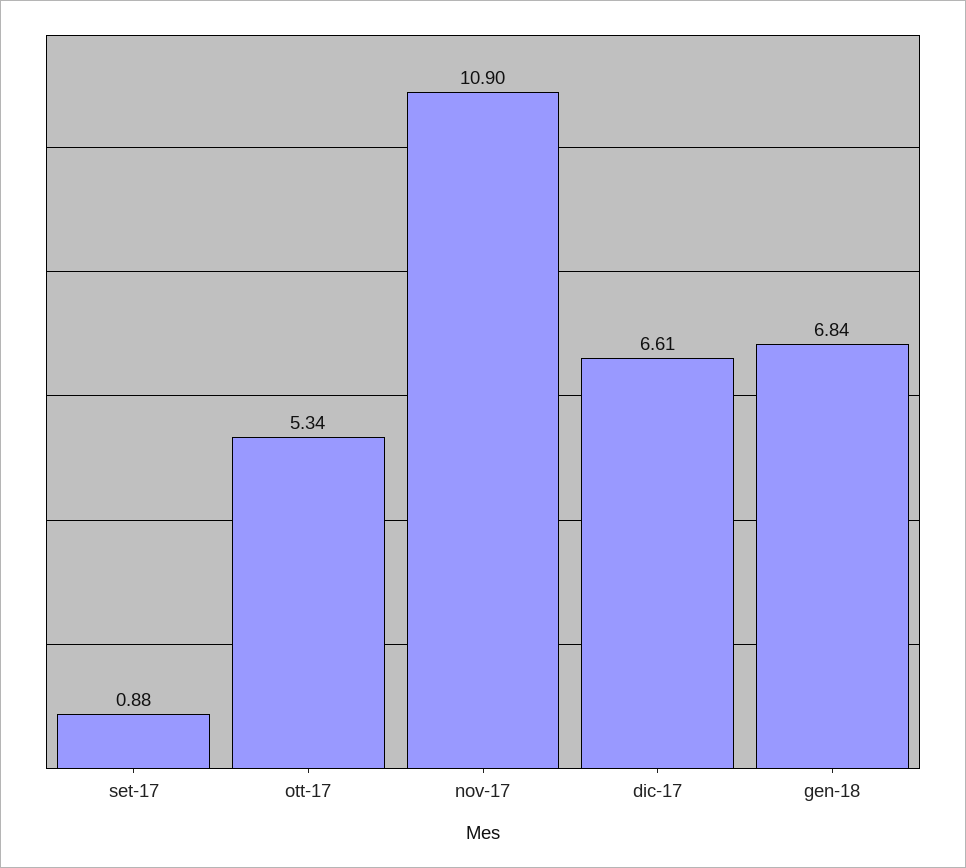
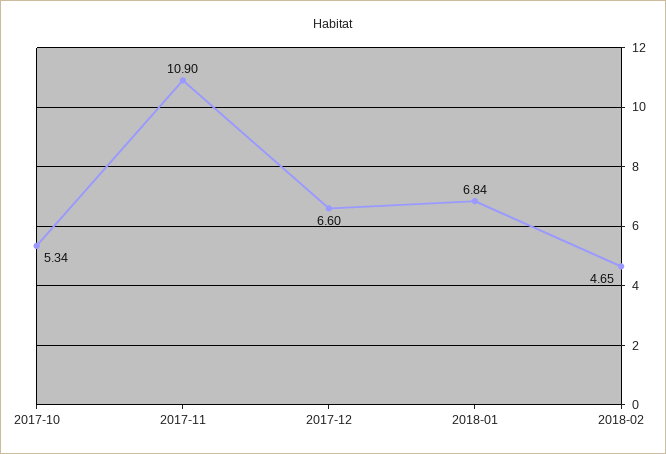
set-17: 0.88 -> none
dic-17: 6.61 -> 6.6
2018-02: none -> 4.65

